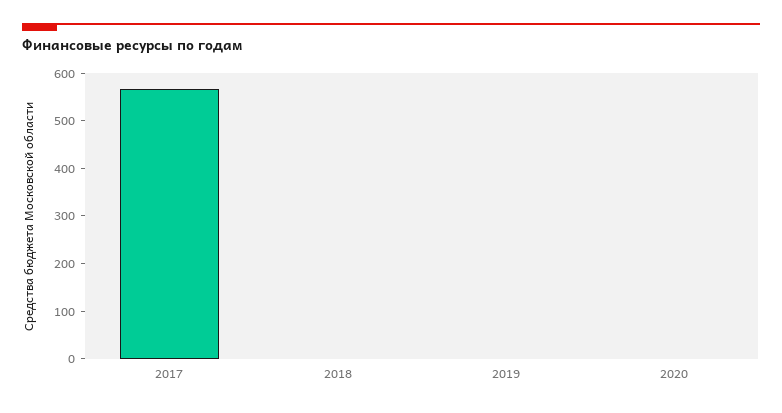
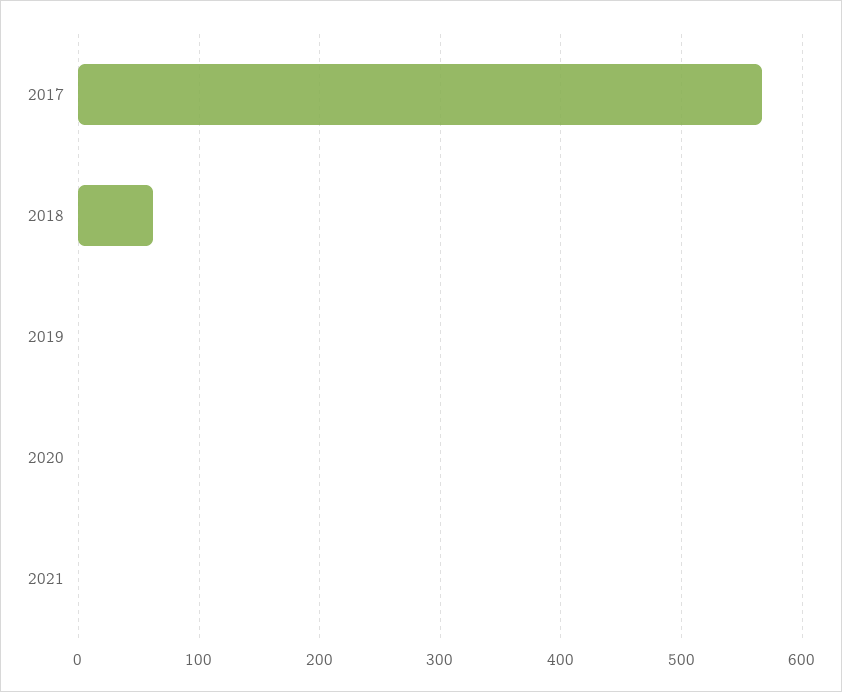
2018: 0 -> 60
2021: none -> 0

